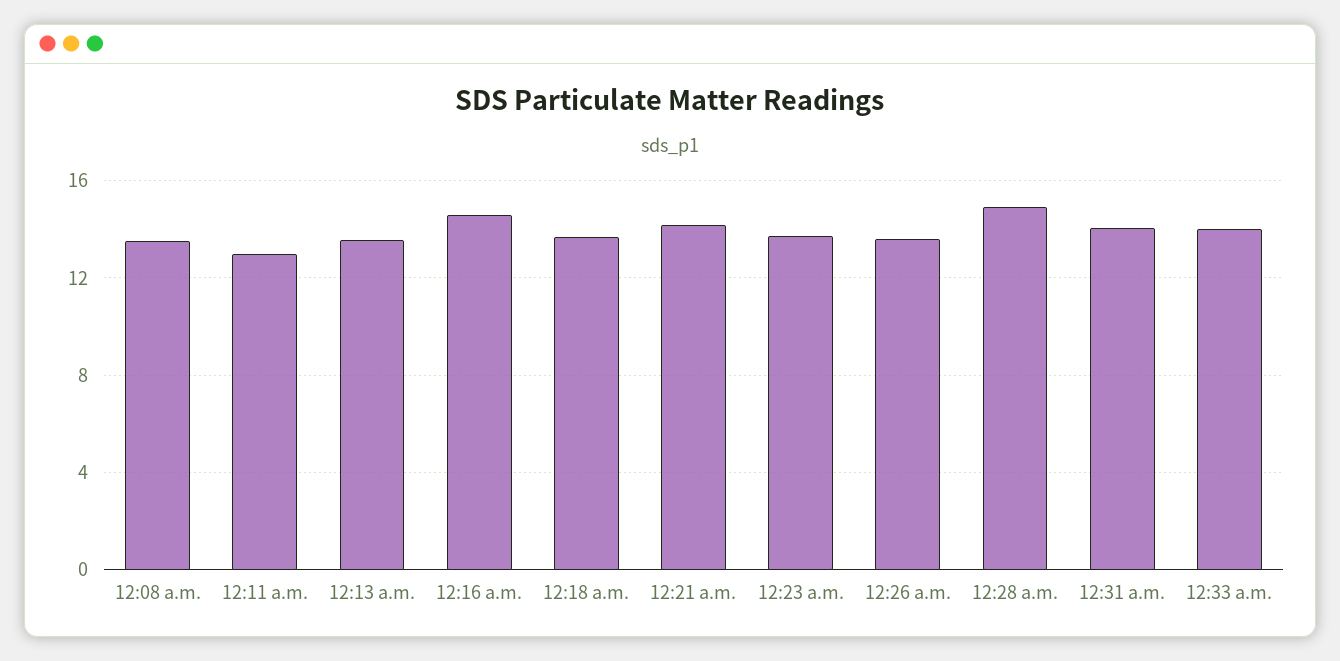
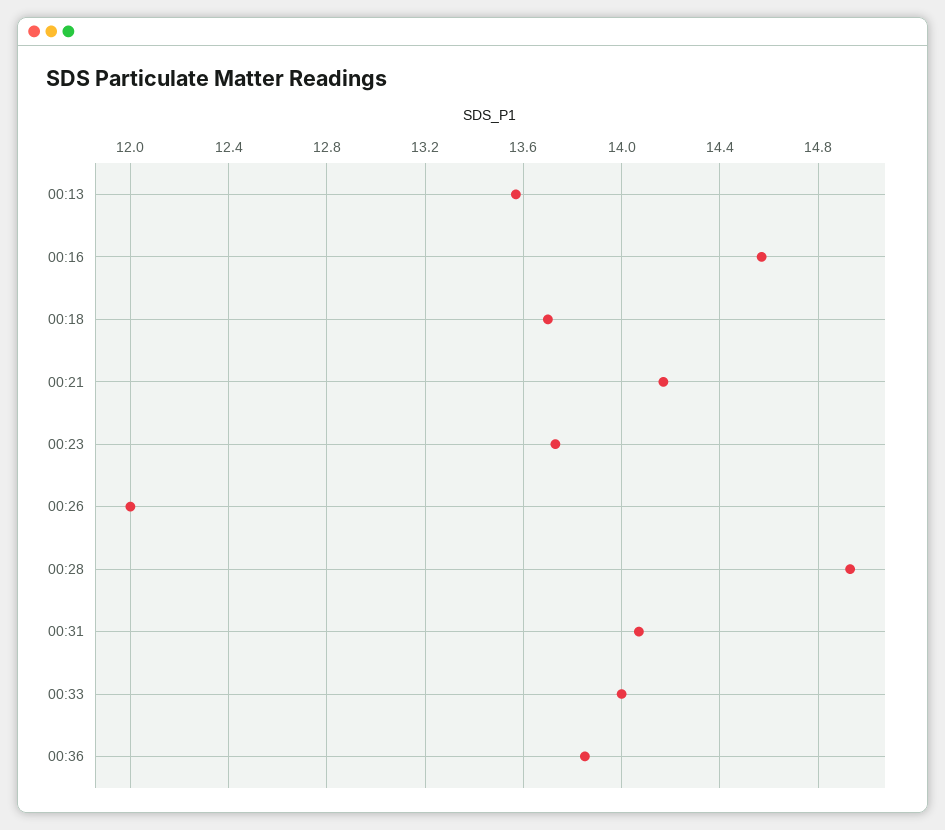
12:08 a.m.: 13.5 -> none
12:11 a.m.: 13 -> none
12:26 a.m.: 13.5 -> 12
00:36: none -> 13.85

